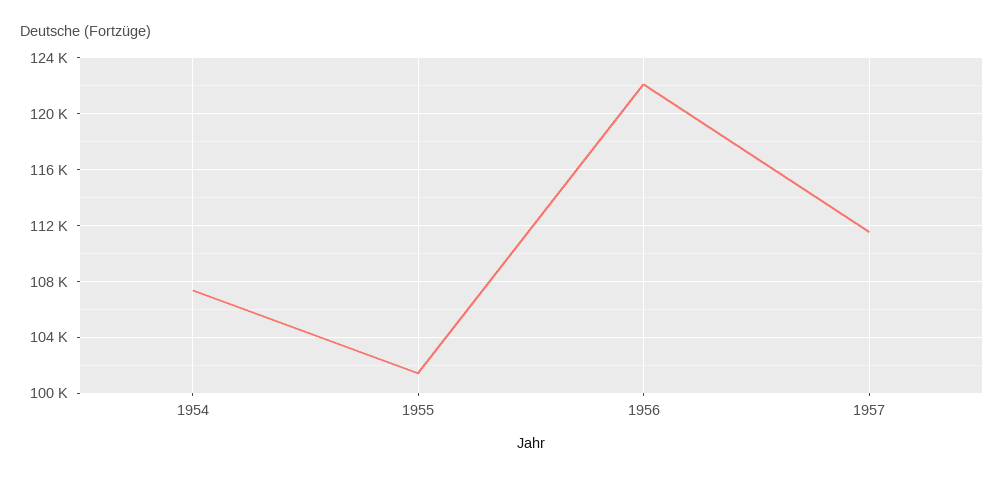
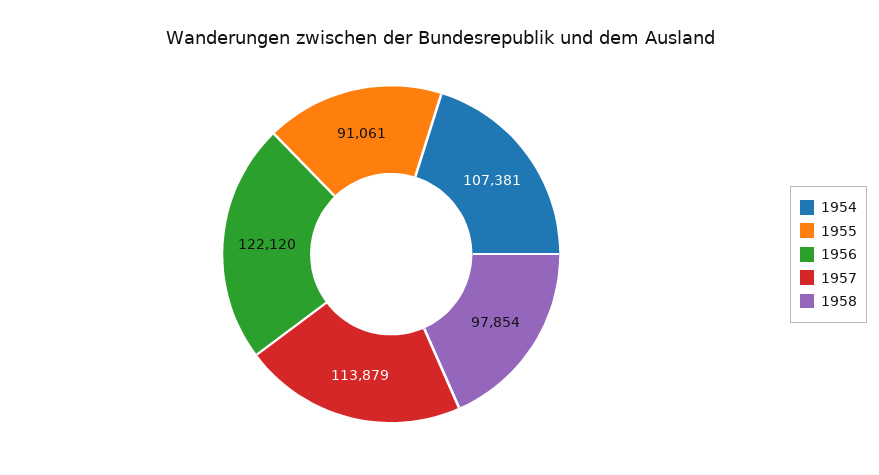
1955: 101500 -> 91061
1957: 111500 -> 113879
1958: none -> 97854

